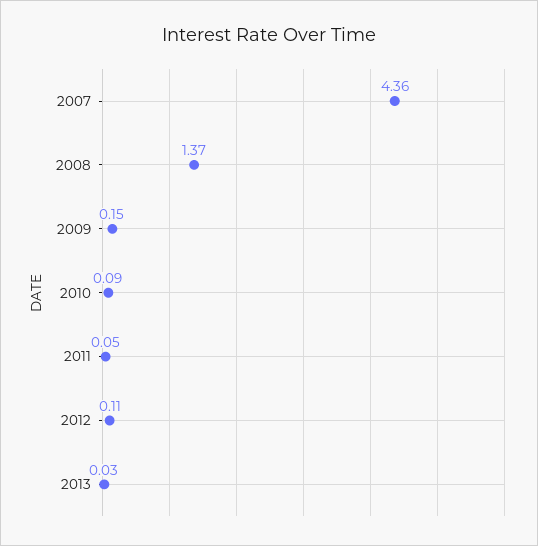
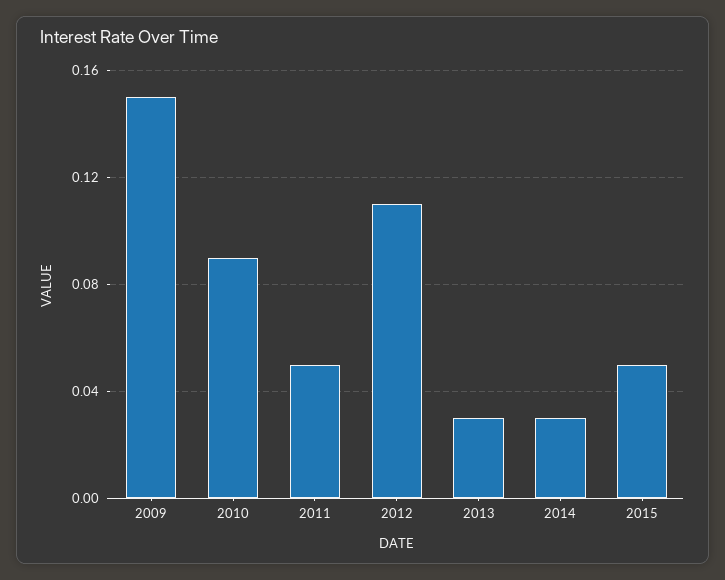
2007: 4.36 -> none
2008: 1.37 -> none
2014: none -> 0.03
2015: none -> 0.05

